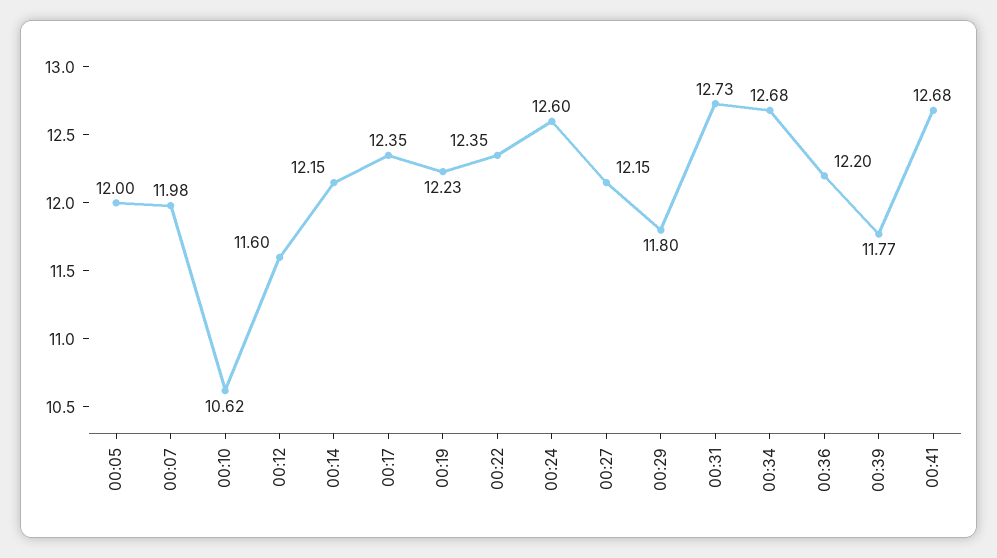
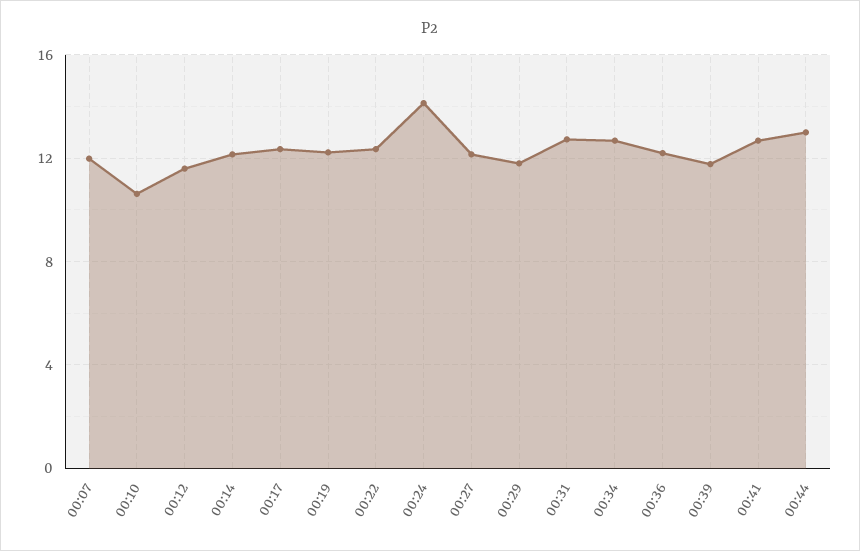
00:05: 12 -> none
00:24: 12.6 -> 14
00:44: none -> 13

